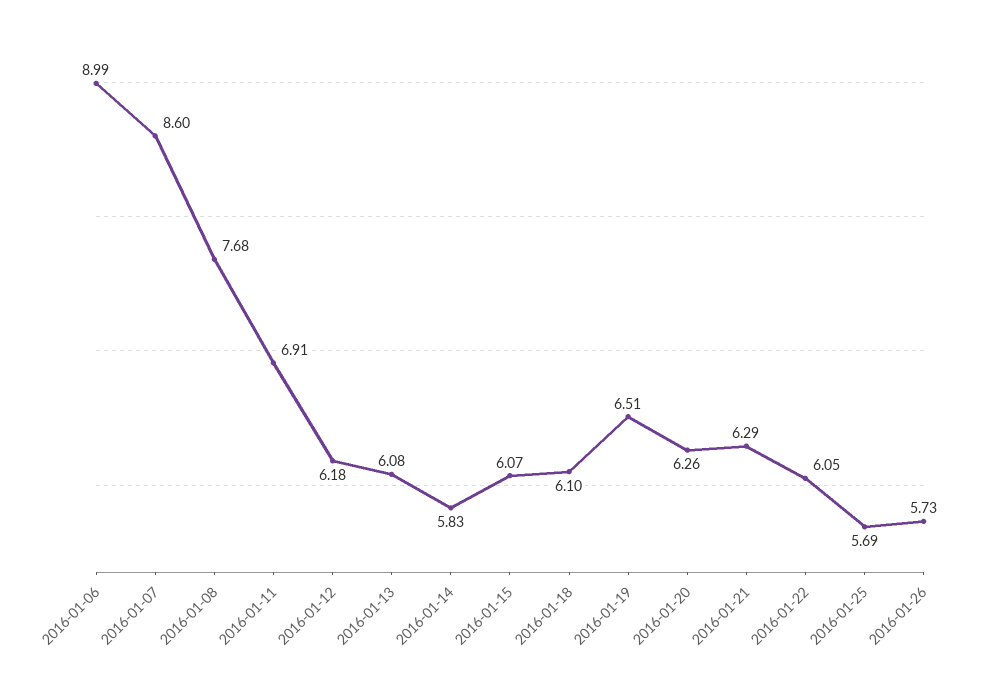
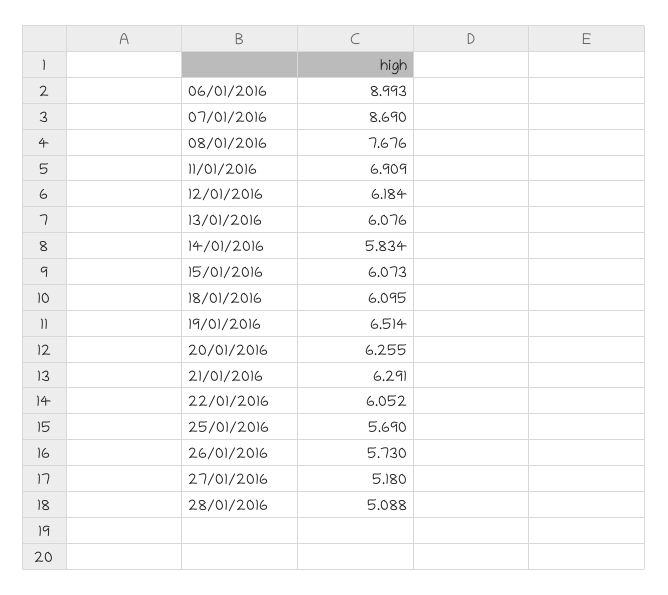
2016-01-07: 8.6 -> 8.69
27/01/2016: none -> 5.18
28/01/2016: none -> 5.088

